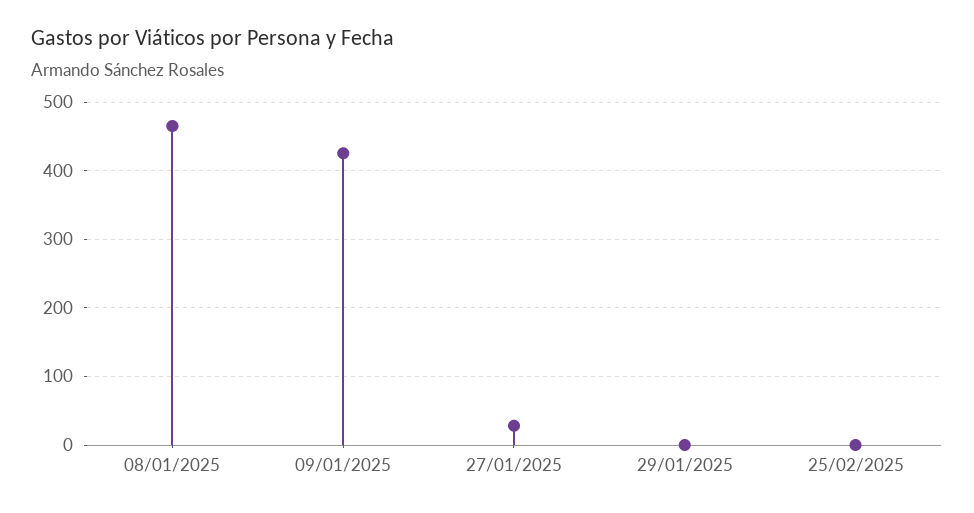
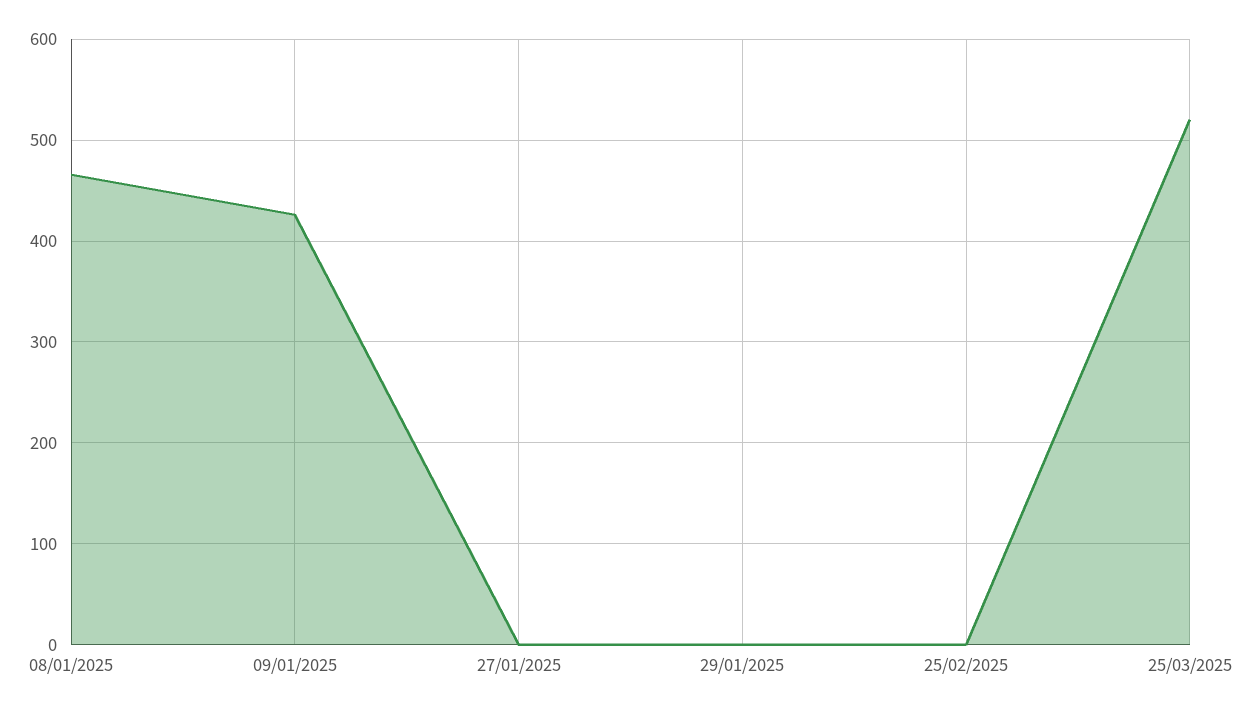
27/01/2025: 30 -> 0
25/03/2025: none -> 520

